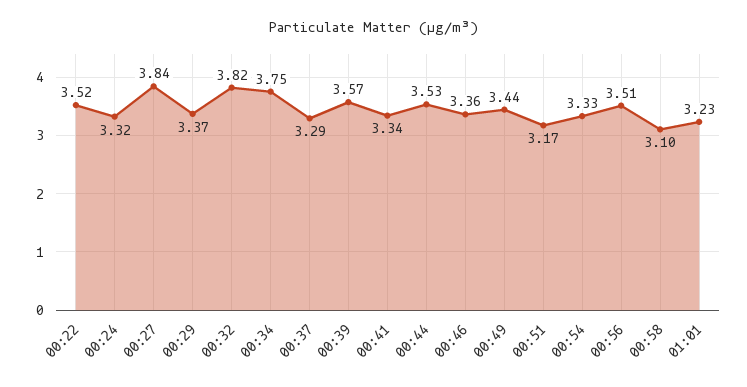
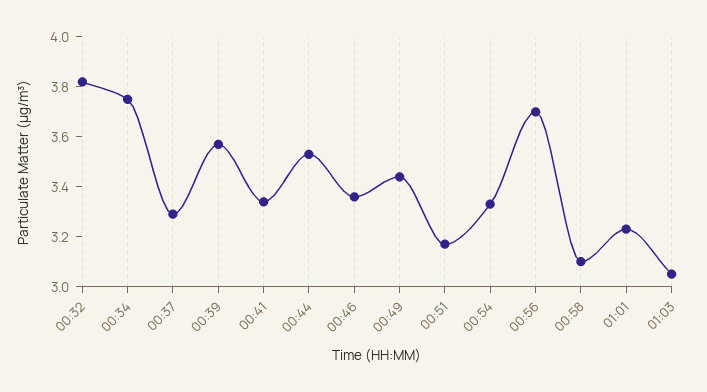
00:22: 3.52 -> none
00:24: 3.32 -> none
00:27: 3.84 -> none
00:29: 3.37 -> none
00:56: 3.51 -> 3.7
01:03: none -> 3.05

